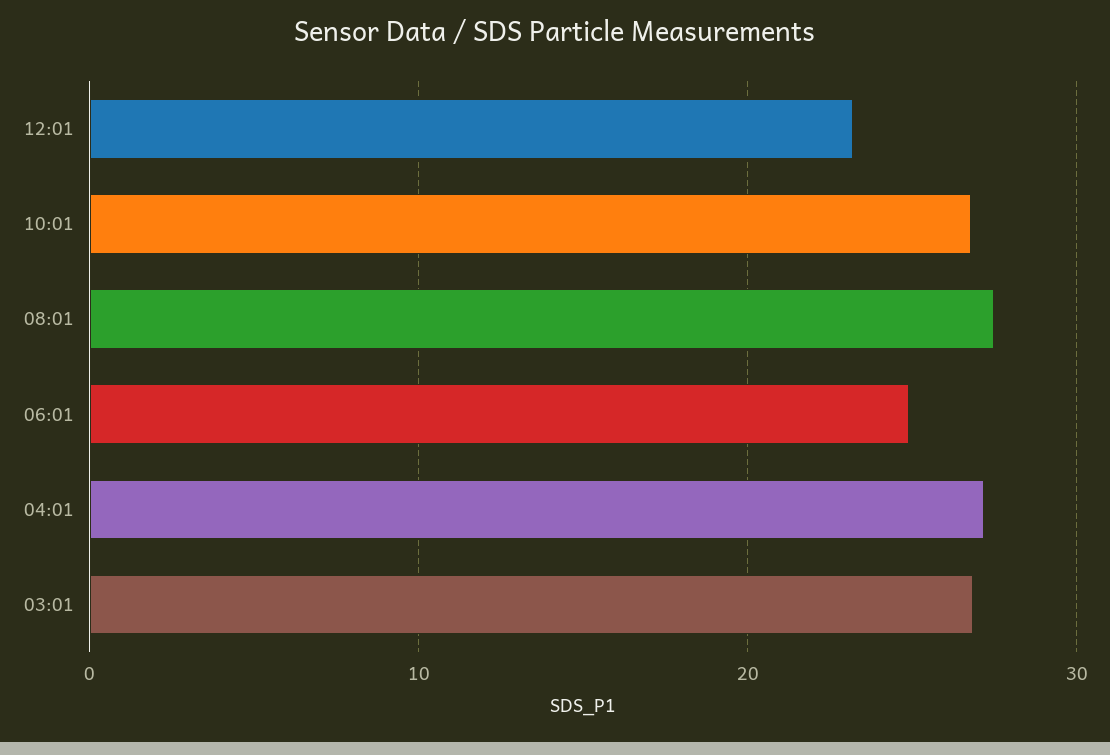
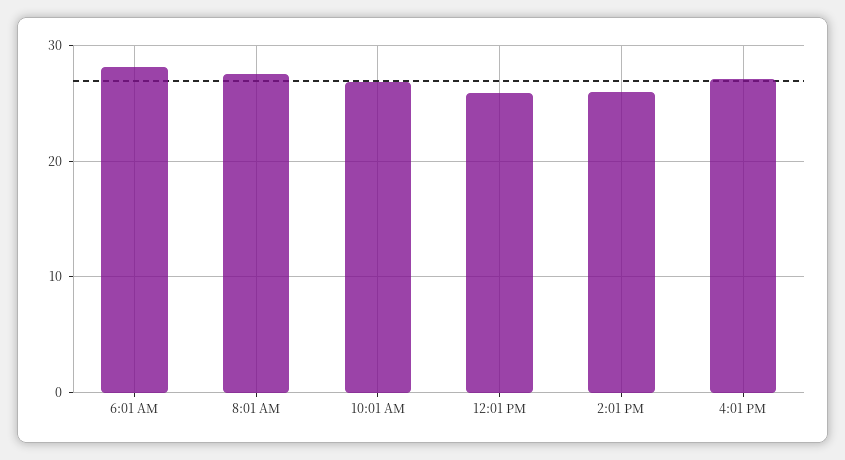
12:01: 23 -> 26
06:01: 25 -> 28
04:01: 27 -> none
03:01: 27 -> none
2:01 PM: none -> 26
4:01 PM: none -> 27

